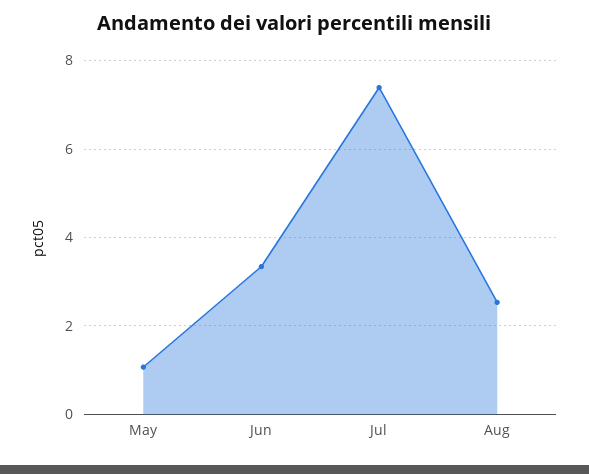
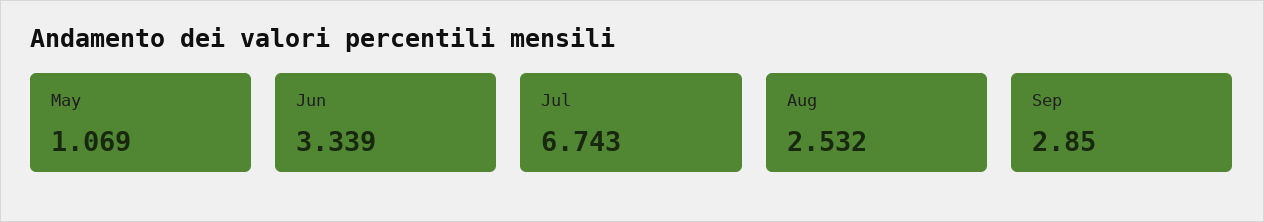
Jul: 7.4 -> 6.743
Sep: none -> 2.85

